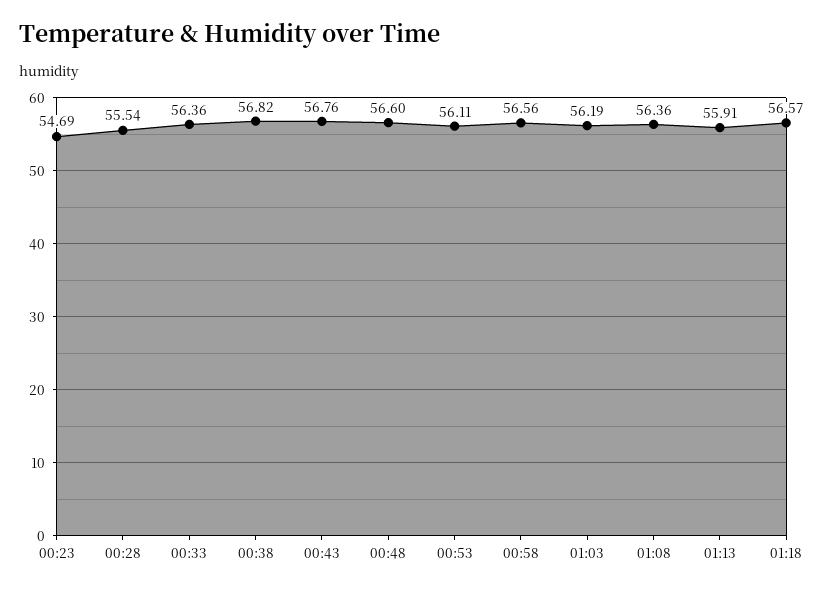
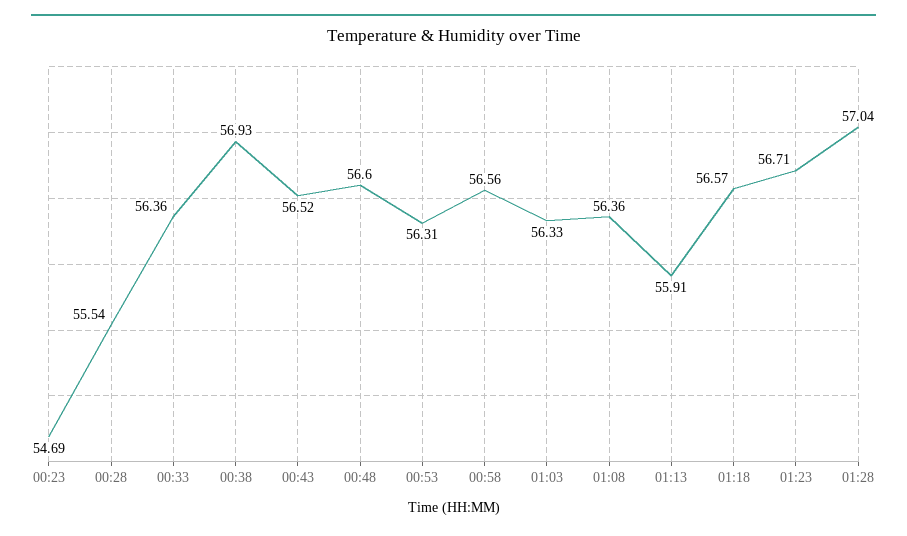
00:38: 56.82 -> 56.93
00:43: 56.76 -> 56.52
00:53: 56.11 -> 56.31
01:03: 56.19 -> 56.33
01:23: none -> 56.71
01:28: none -> 57.04

